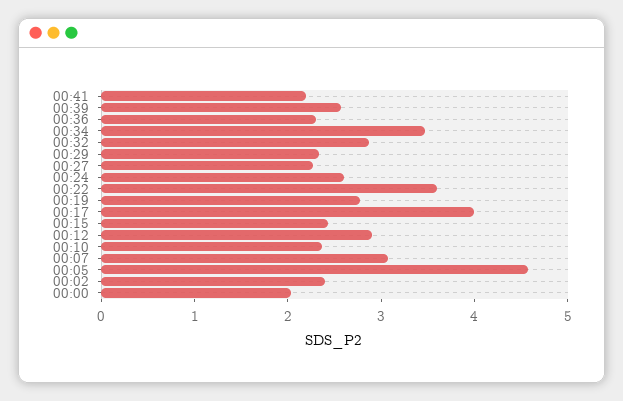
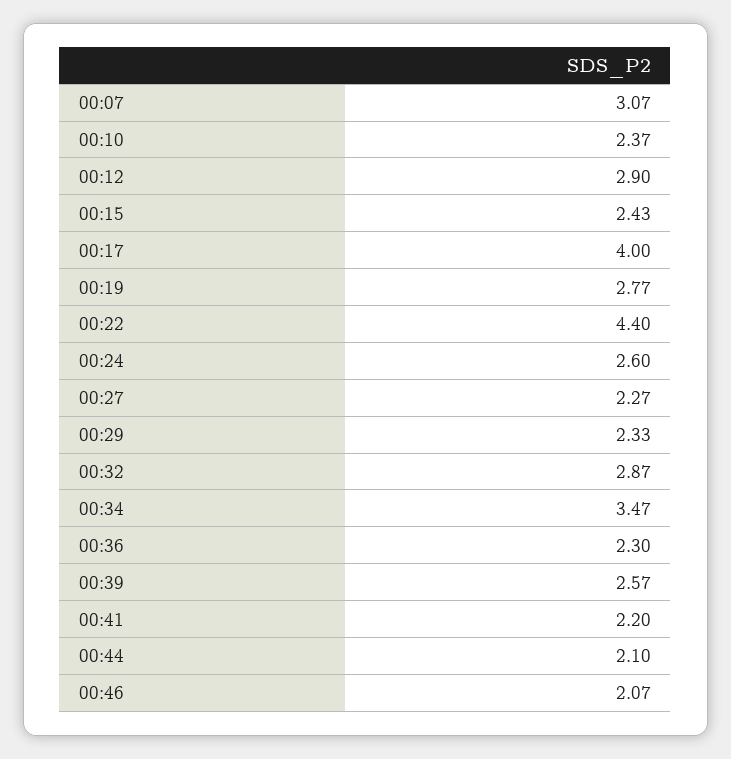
00:22: 3.6 -> 4.4
00:05: 4.6 -> none
00:02: 2.4 -> none
00:00: 2 -> none
00:44: none -> 2.1
00:46: none -> 2.07

